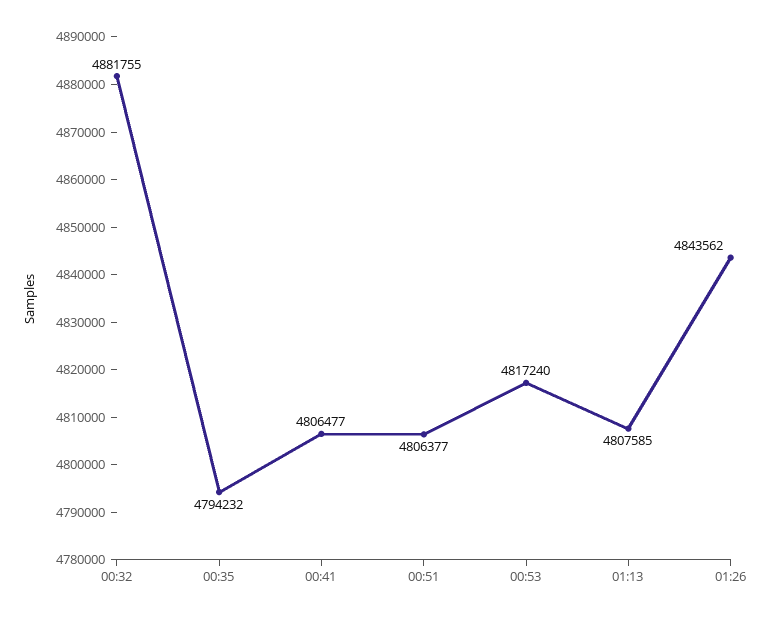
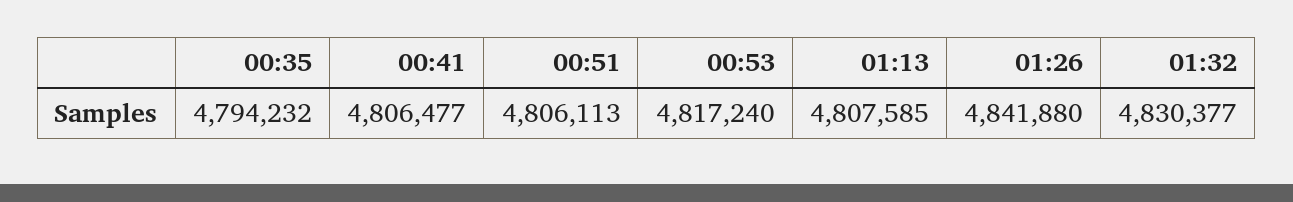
00:32: 4881755 -> none
00:51: 4806377 -> 4806113
01:26: 4843562 -> 4841880
01:32: none -> 4830377

